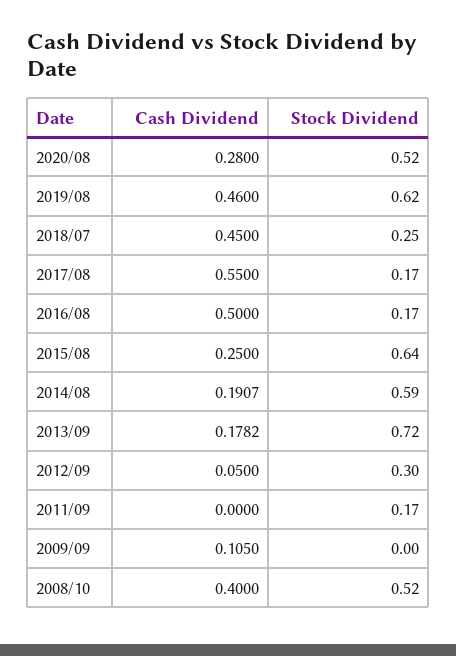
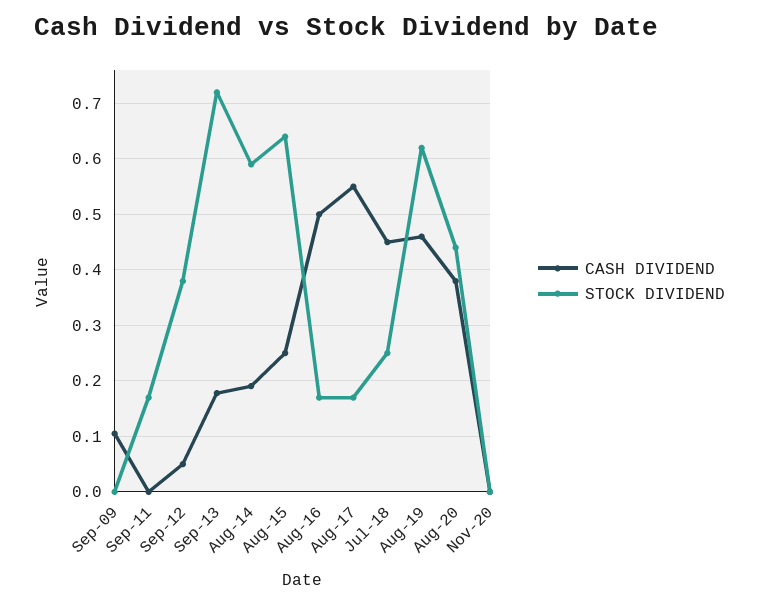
Cash Dividend, 2020/08: 0.28 -> 0.38
Stock Dividend, 2020/08: 0.52 -> 0.44
Stock Dividend, 2012/09: 0.3 -> 0.38
Cash Dividend, 2008/10: 0.4 -> none
Stock Dividend, 2008/10: 0.52 -> none
Cash Dividend, Nov-20: none -> 0
Stock Dividend, Nov-20: none -> 0

